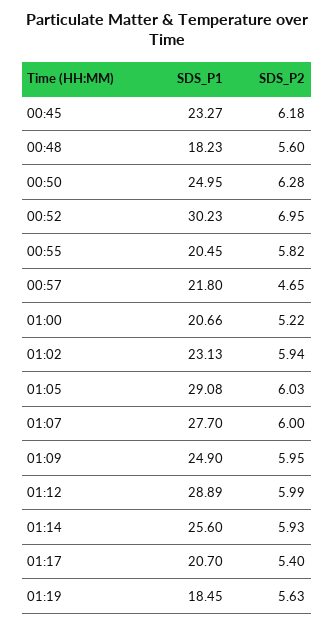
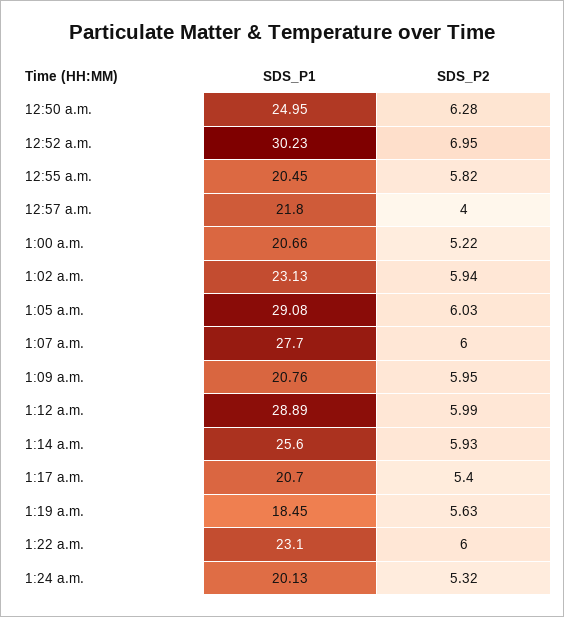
SDS_P1, 00:45: 23.27 -> none
SDS_P2, 00:45: 6.18 -> none
SDS_P1, 00:48: 18.23 -> none
SDS_P2, 00:48: 5.6 -> none
SDS_P2, 00:57: 4.65 -> 4
SDS_P1, 01:09: 24.9 -> 20.76
SDS_P1, 1:22 a.m.: none -> 23.1
SDS_P2, 1:22 a.m.: none -> 6
SDS_P1, 1:24 a.m.: none -> 20.13
SDS_P2, 1:24 a.m.: none -> 5.32

